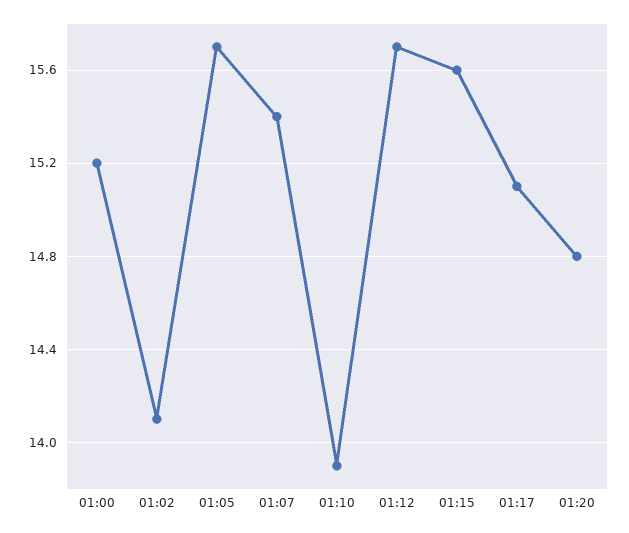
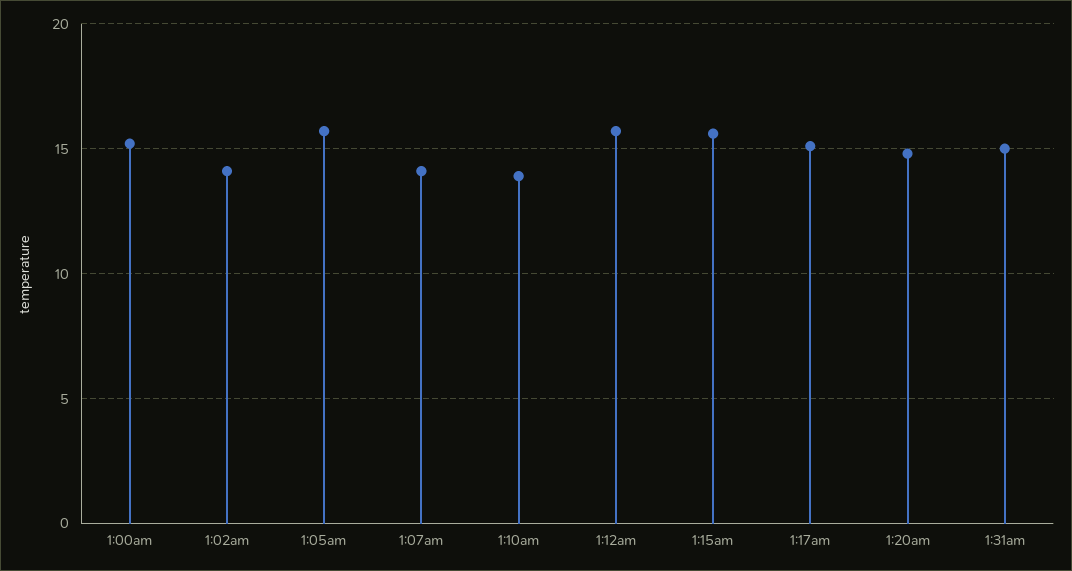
01:07: 15.4 -> 14
1:31am: none -> 15

